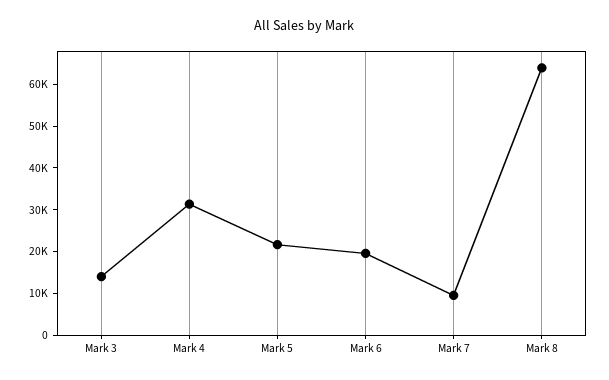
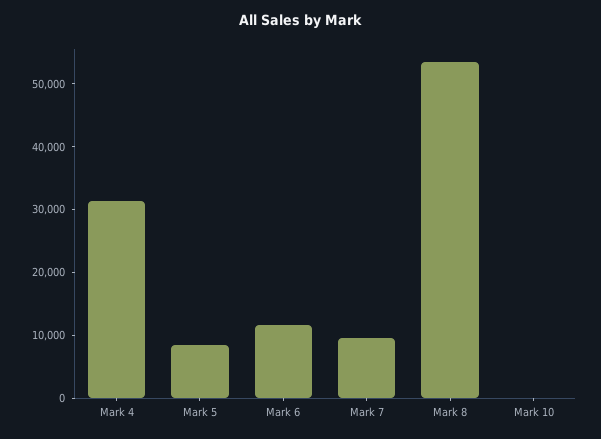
Mark 3: 14000 -> none
Mark 5: 22000 -> 8000
Mark 6: 20000 -> 12000
Mark 8: 64000 -> 54000
Mark 10: none -> 0

